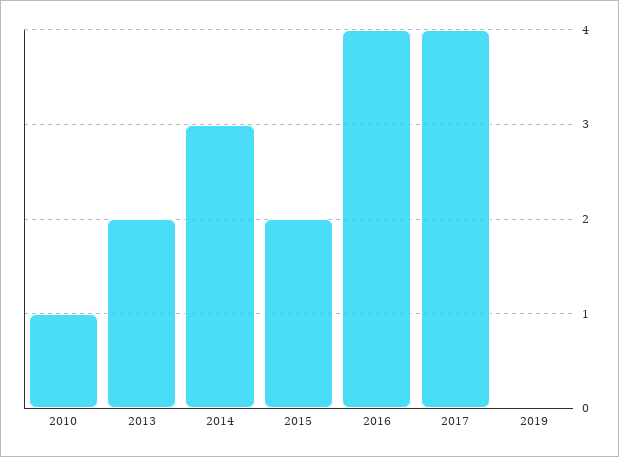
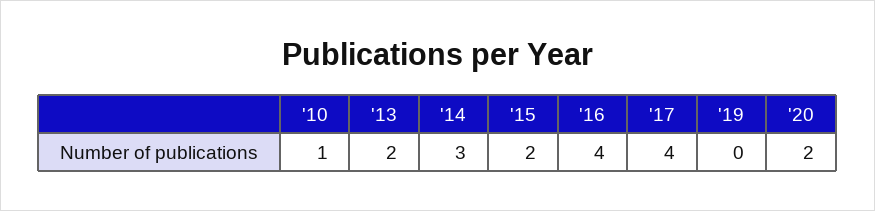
'20: none -> 2

